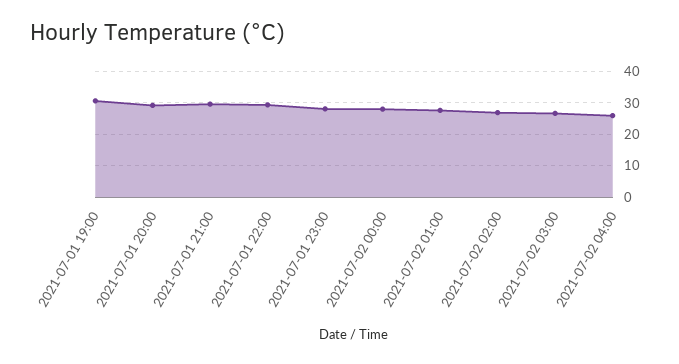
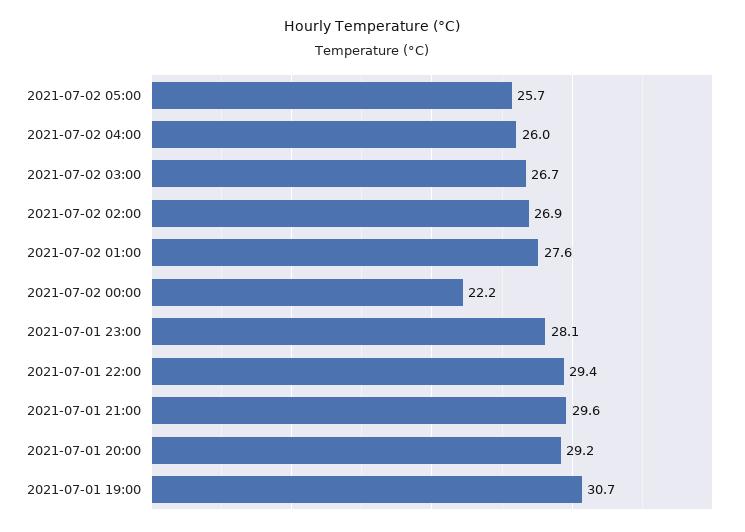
2021-07-02 00:00: 28 -> 22.2
2021-07-02 05:00: none -> 25.7

